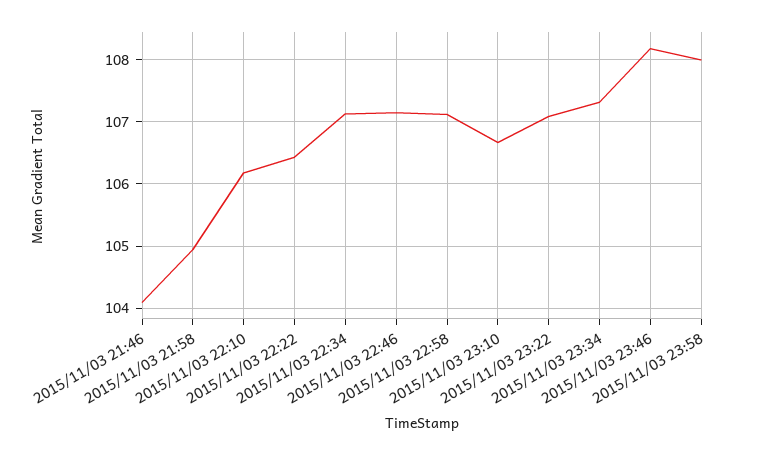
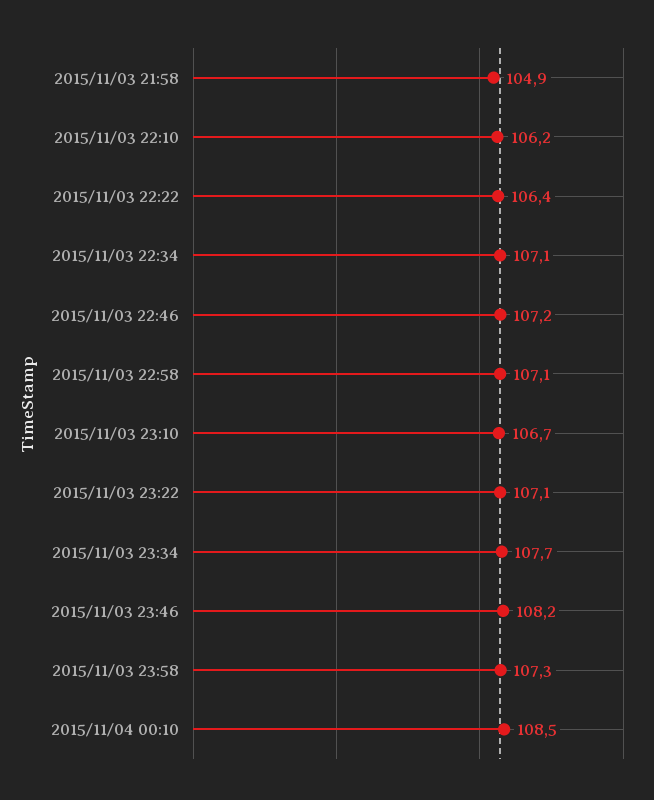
2015/11/03 21:46: 104.1 -> none
2015/11/03 23:34: 107.3 -> 107.7
2015/11/03 23:58: 108 -> 107.3
2015/11/04 00:10: none -> 108.5

